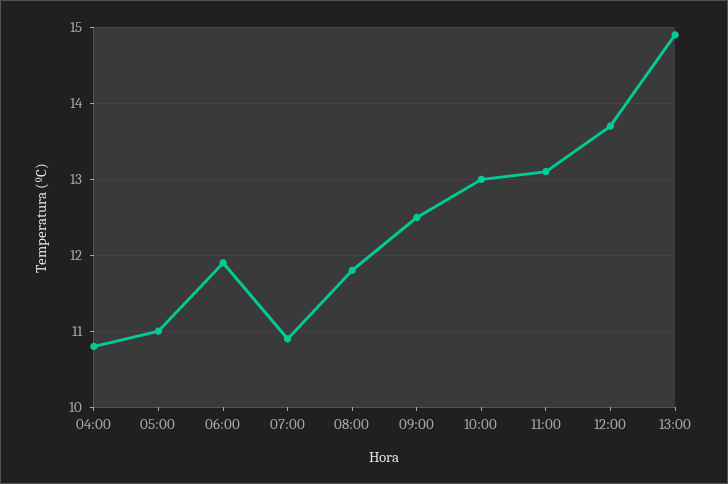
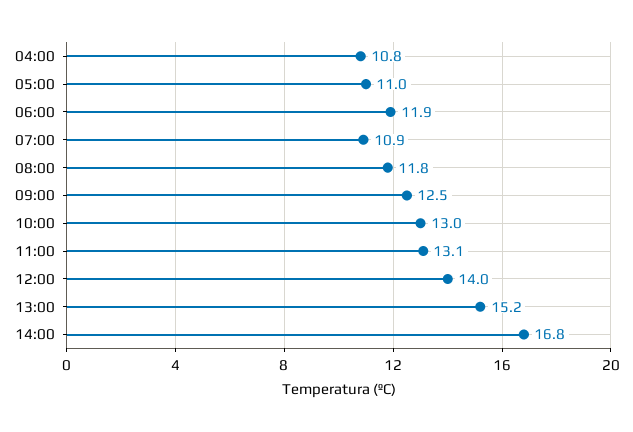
12:00: 13.7 -> 14
13:00: 14.9 -> 15.2
14:00: none -> 16.8

